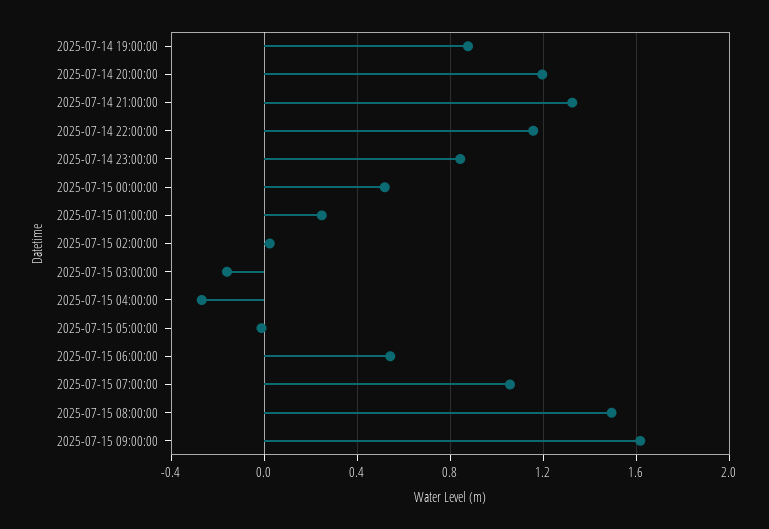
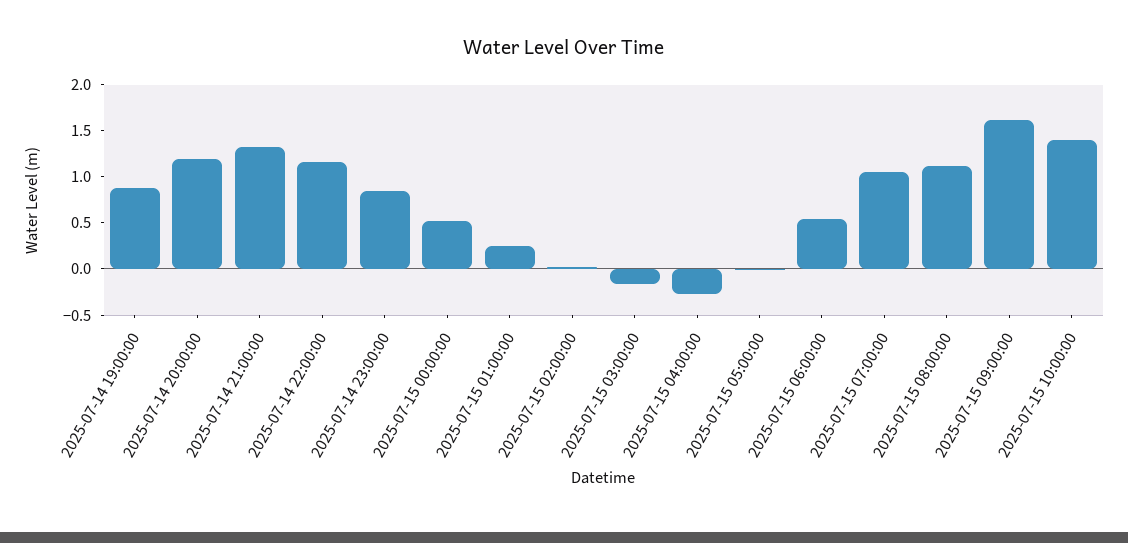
2025-07-15 08:00:00: 1.5 -> 1.1
2025-07-15 10:00:00: none -> 1.4

